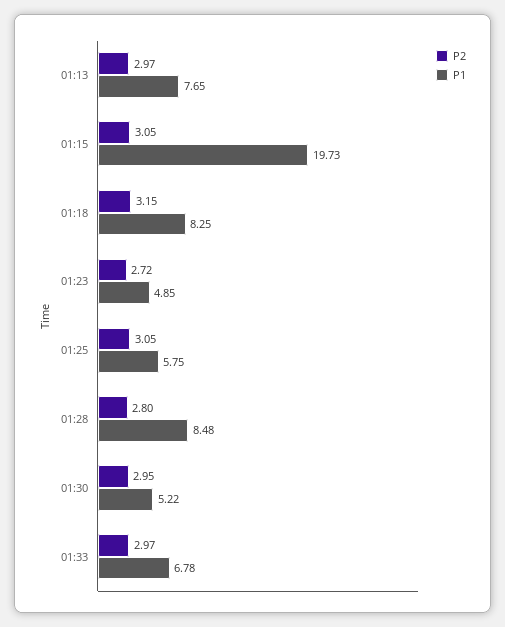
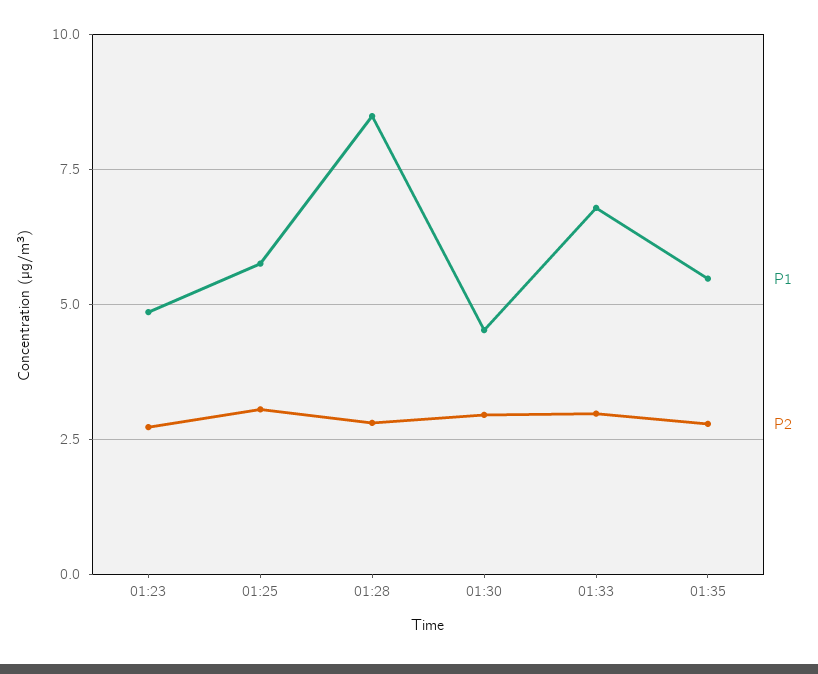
P2, 01:13: 2.97 -> none
P1, 01:13: 7.65 -> none
P2, 01:15: 3.05 -> none
P1, 01:15: 19.73 -> none
P2, 01:18: 3.15 -> none
P1, 01:18: 8.25 -> none
P1, 01:30: 5.22 -> 4.5
P1, 01:35: none -> 5.5
P2, 01:35: none -> 2.75

